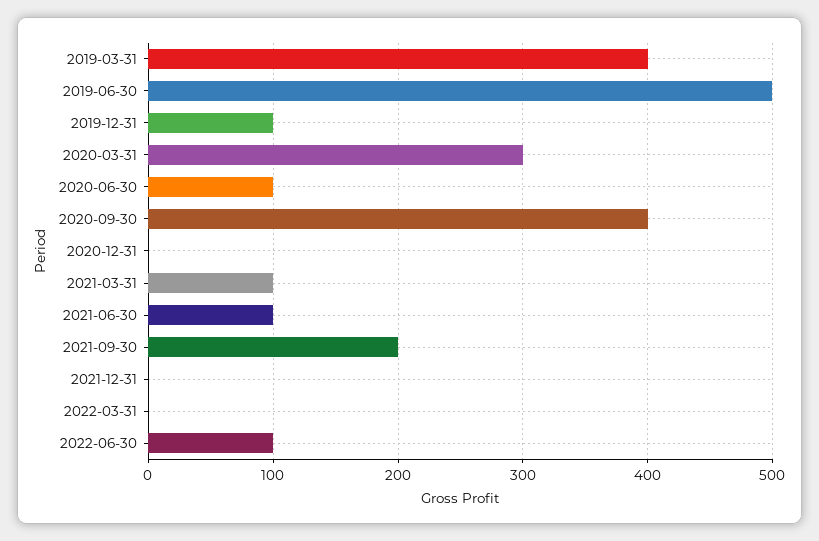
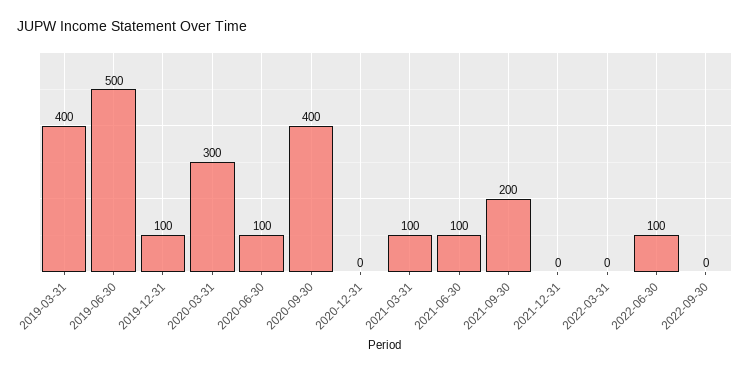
2022-09-30: none -> 0

